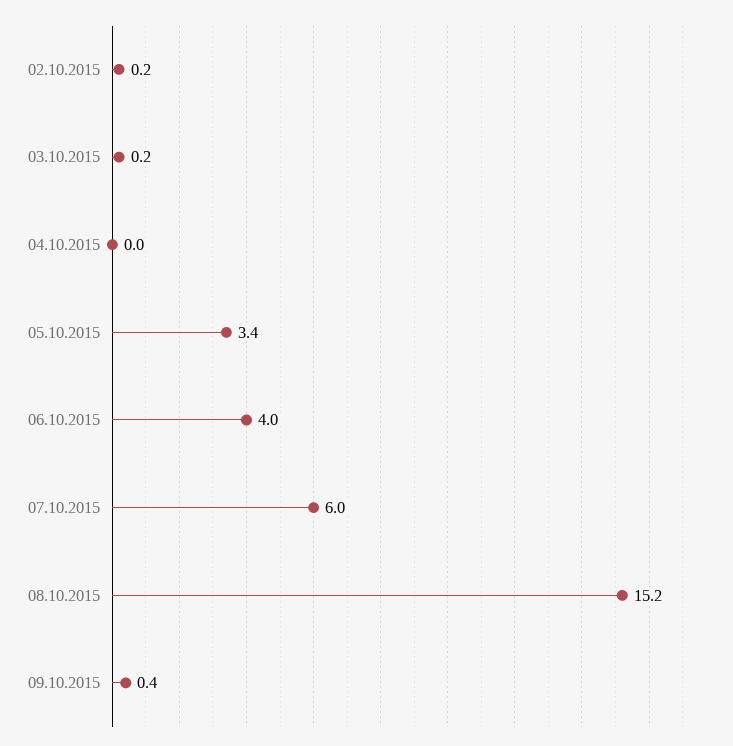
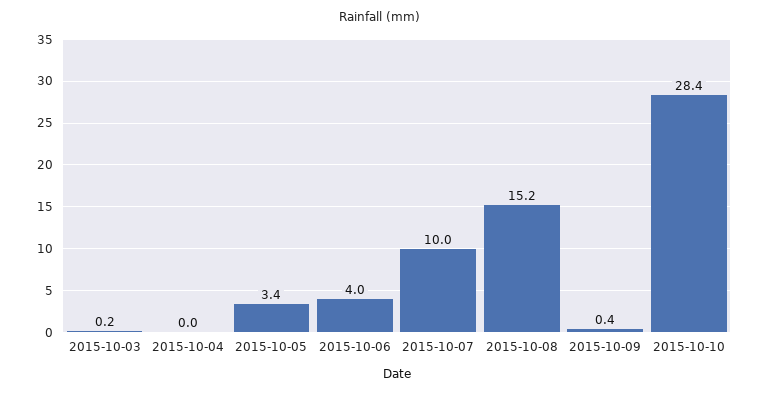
02.10.2015: 0.2 -> none
07.10.2015: 6 -> 10
2015-10-10: none -> 28.4

